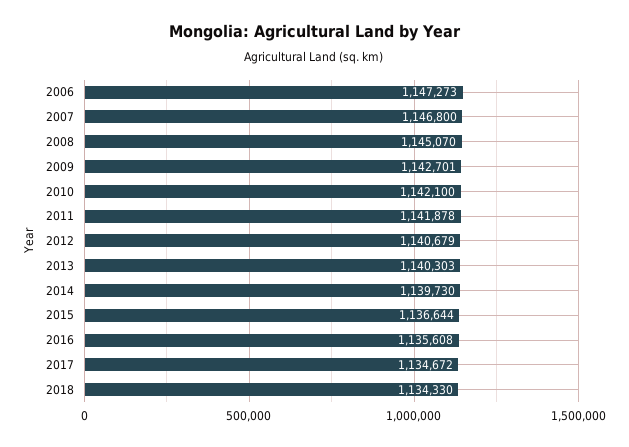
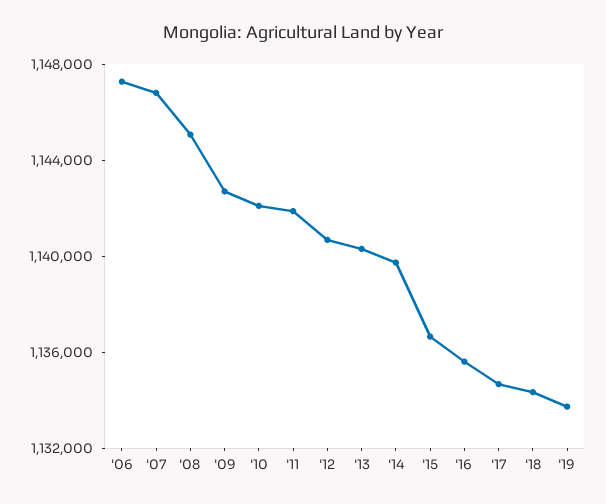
'19: none -> 1134000

